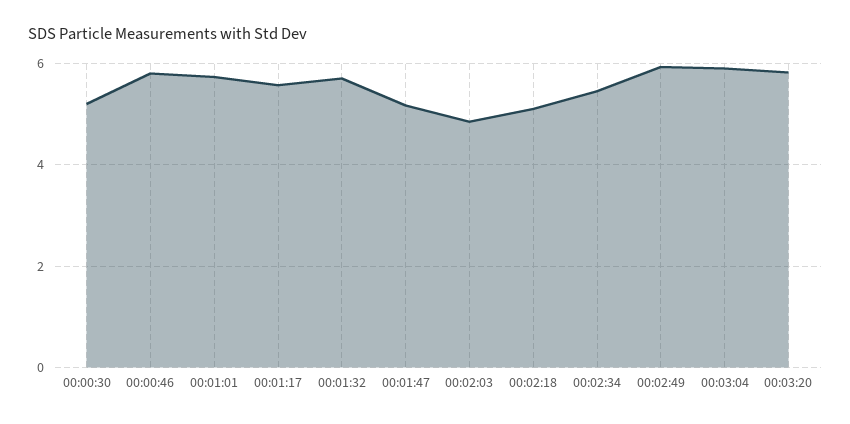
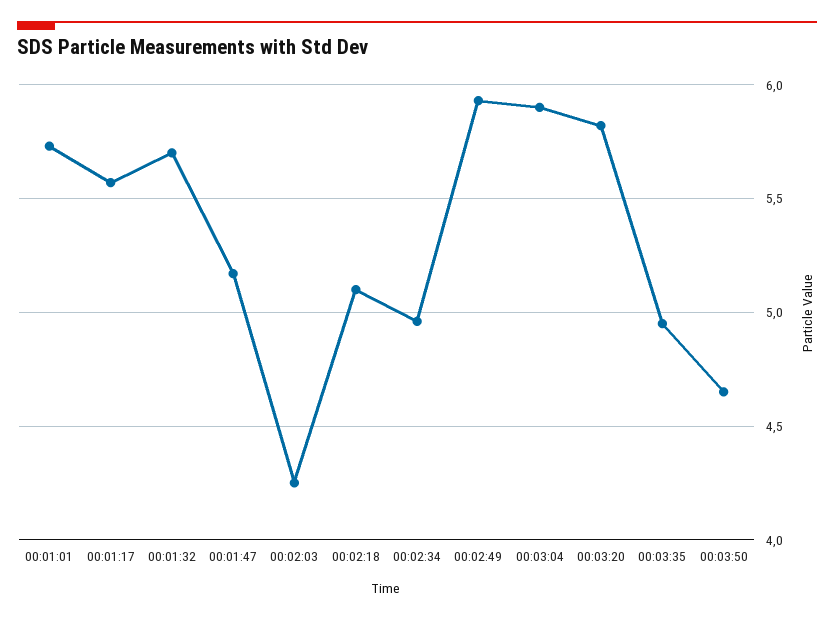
00:00:30: 5.2 -> none
00:00:46: 5.8 -> none
00:02:03: 4.8 -> 4.25
00:02:34: 5.4 -> 4.95
00:03:35: none -> 4.95
00:03:50: none -> 4.65

